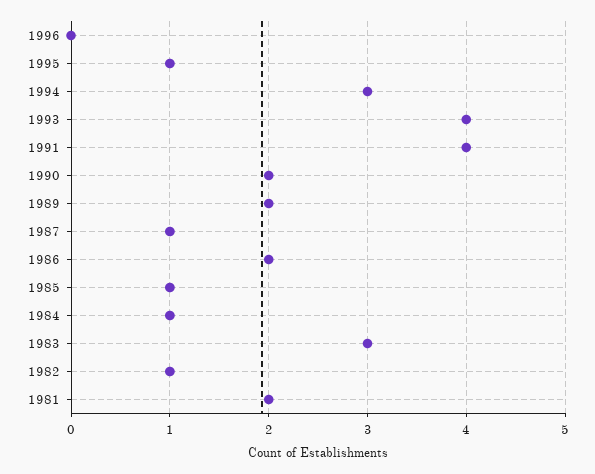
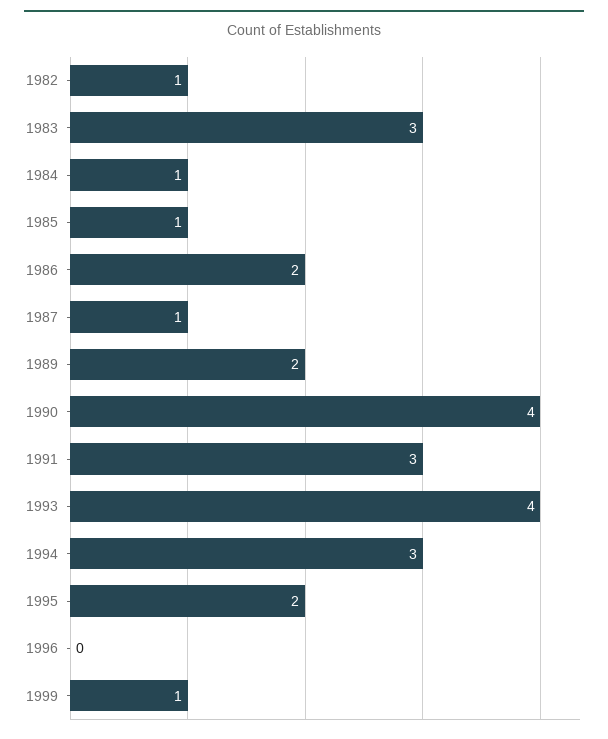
1995: 1 -> 2
1991: 4 -> 3
1990: 2 -> 4
1981: 2 -> none
1999: none -> 1

